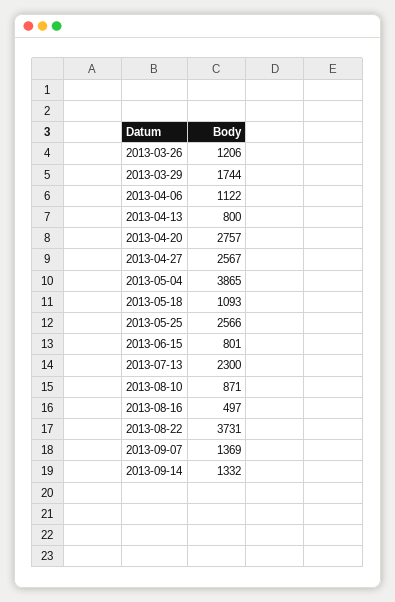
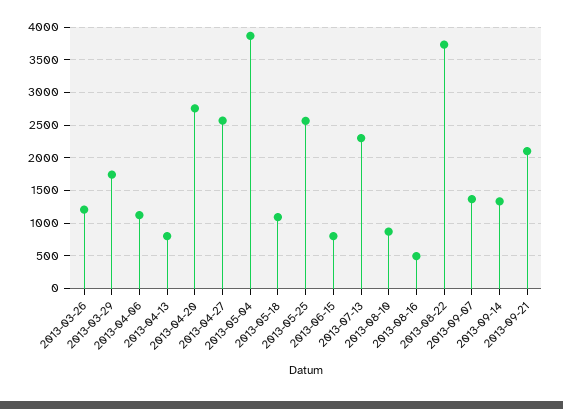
2013-09-21: none -> 2100

